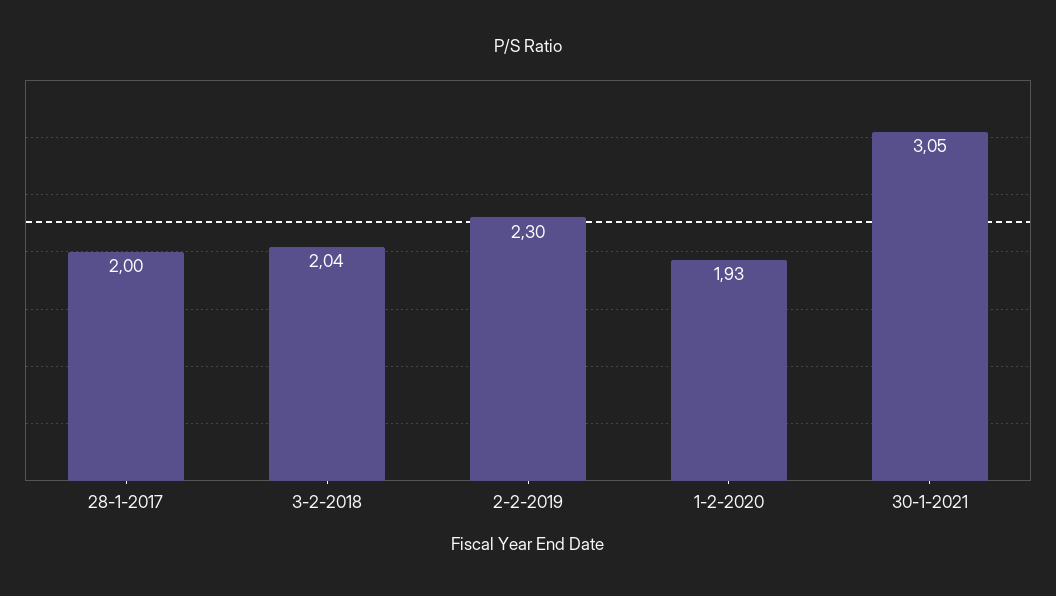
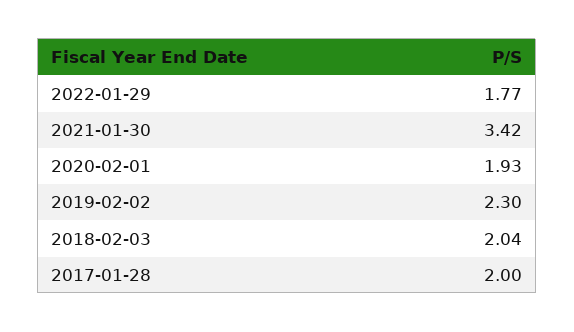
30-1-2021: 3.05 -> 3.42
2022-01-29: none -> 1.77

